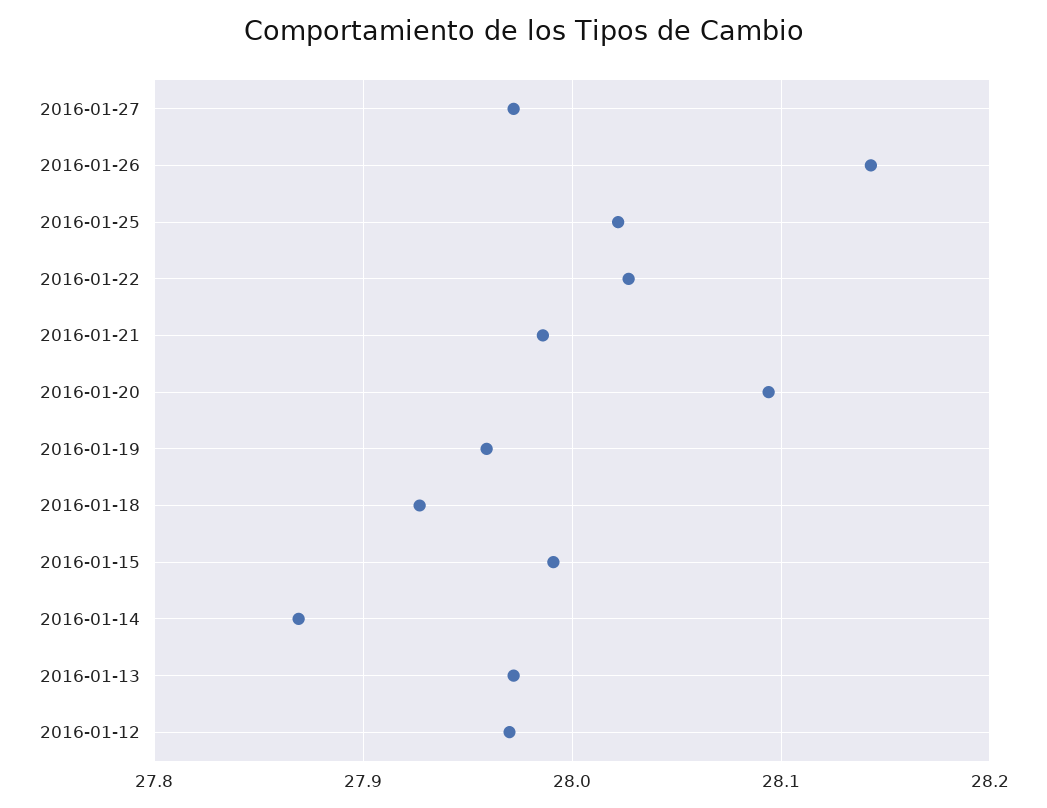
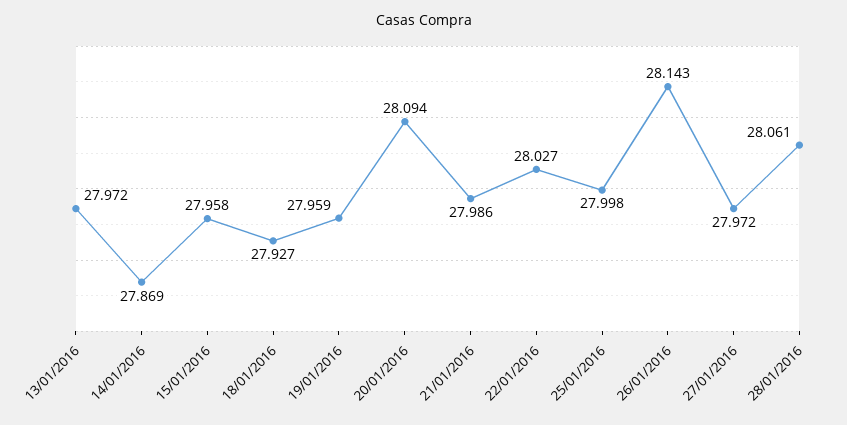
2016-01-25: 28.02 -> 27.998
2016-01-15: 27.99 -> 27.958
2016-01-12: 27.97 -> none
28/01/2016: none -> 28.061

